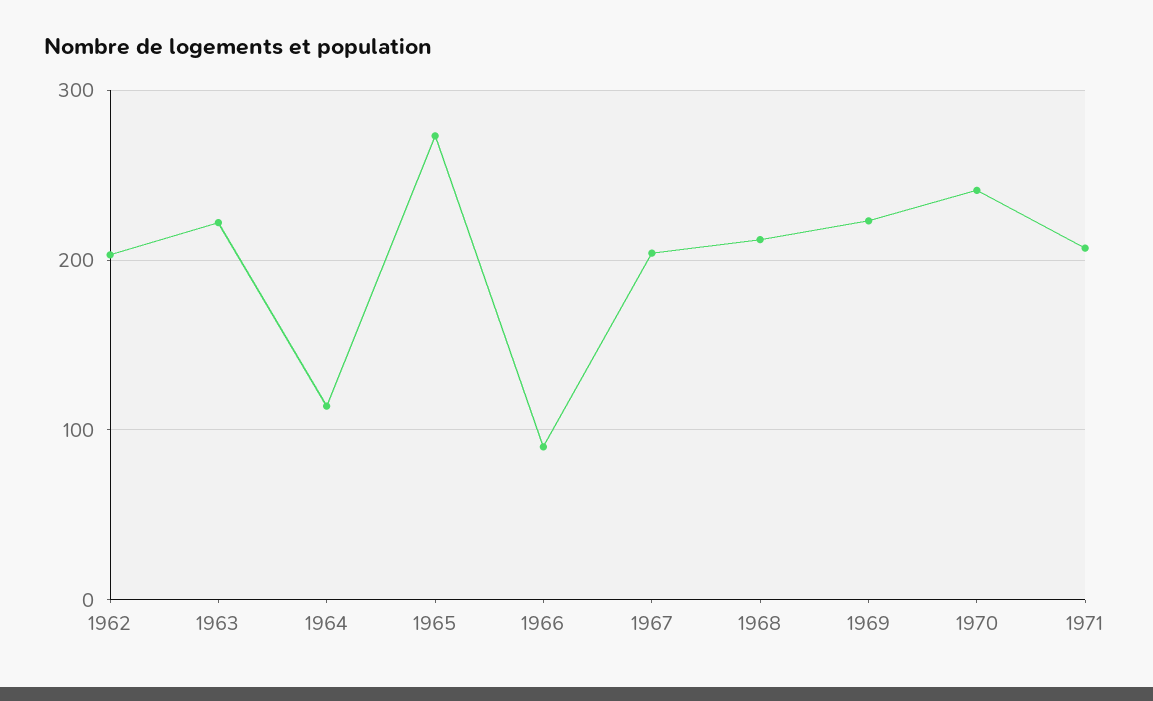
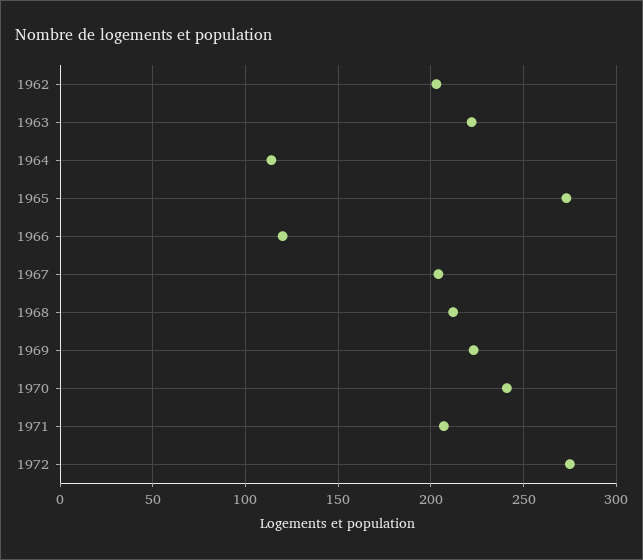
1966: 90 -> 120
1972: none -> 275

